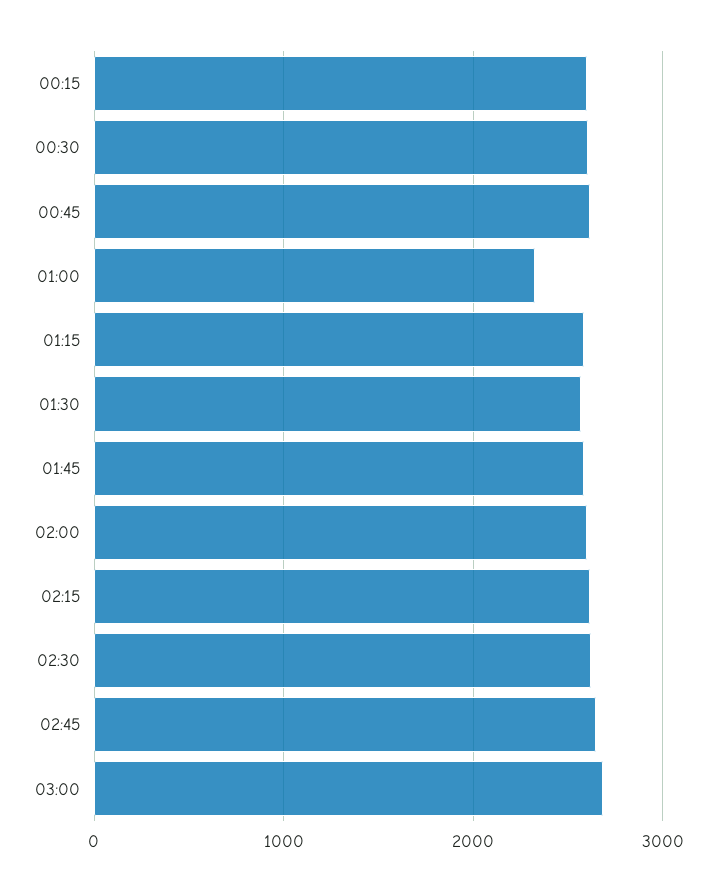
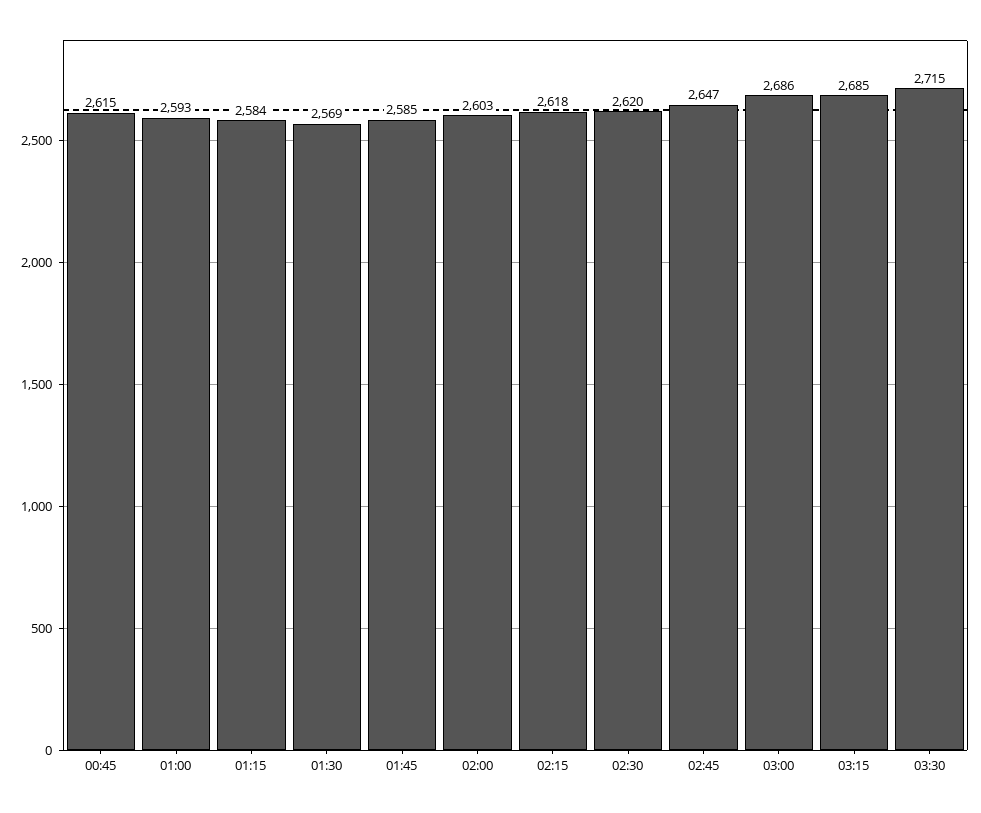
00:15: 2600 -> none
00:30: 2600 -> none
01:00: 2300 -> 2593
03:15: none -> 2685
03:30: none -> 2715

